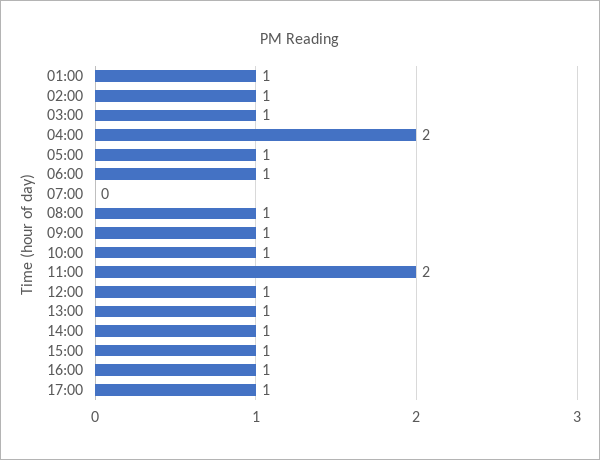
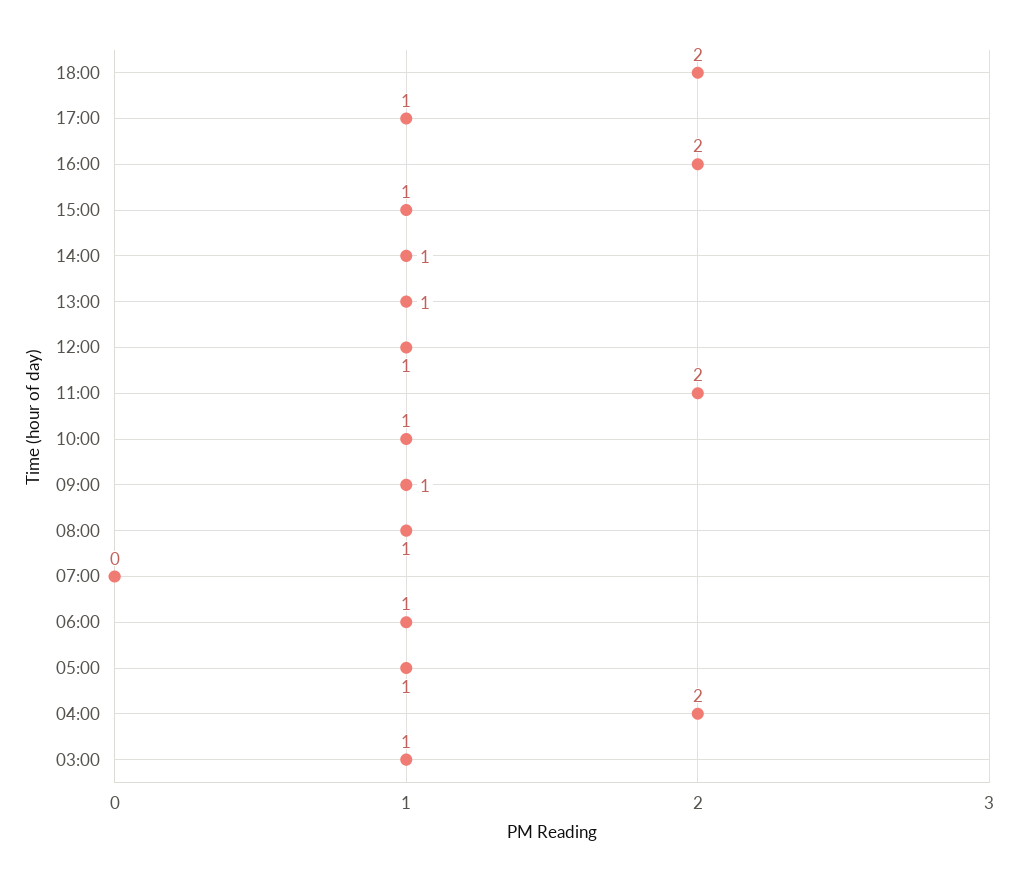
01:00: 1 -> none
02:00: 1 -> none
16:00: 1 -> 2
18:00: none -> 2

